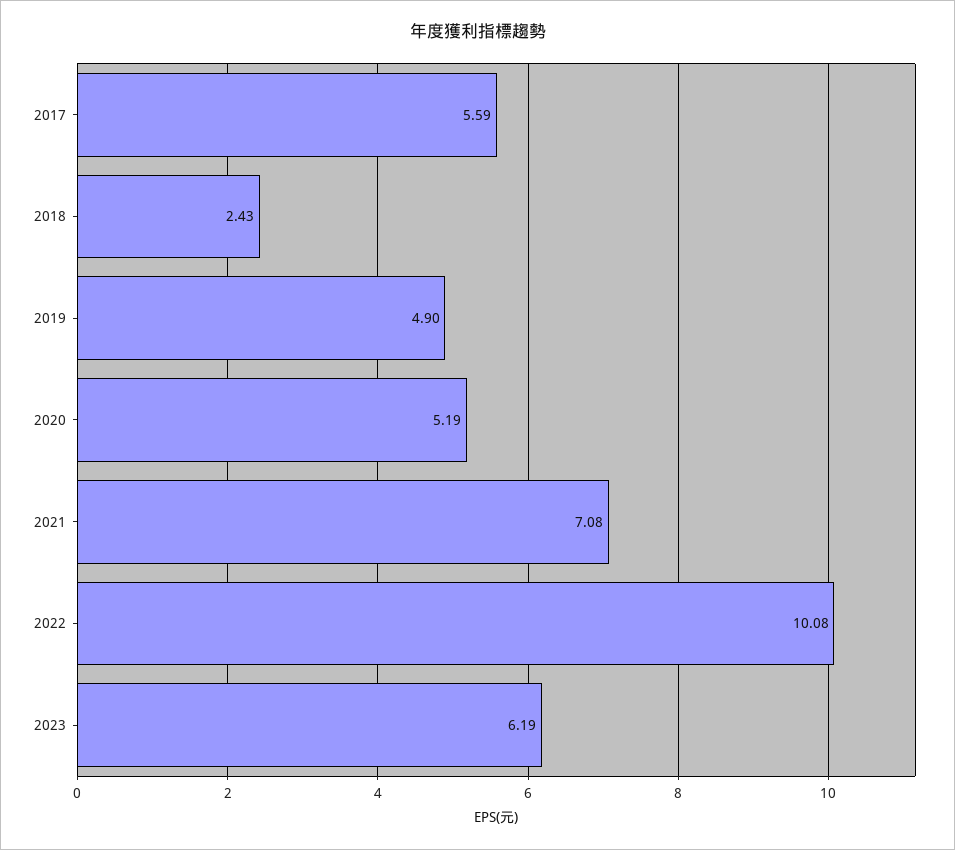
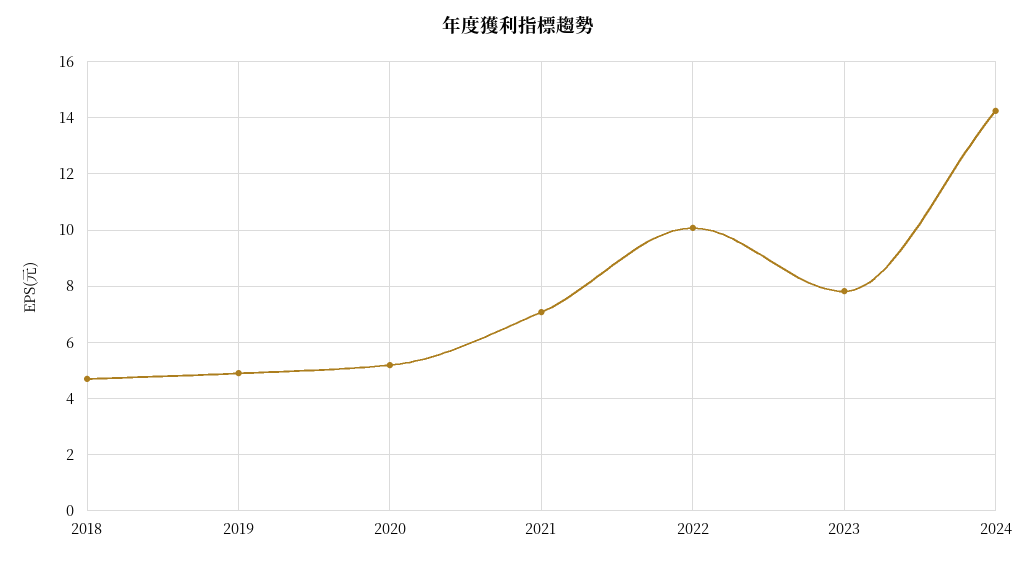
2017: 5.59 -> none
2018: 2.43 -> 4.75
2023: 6.19 -> 7.75
2024: none -> 14.25

